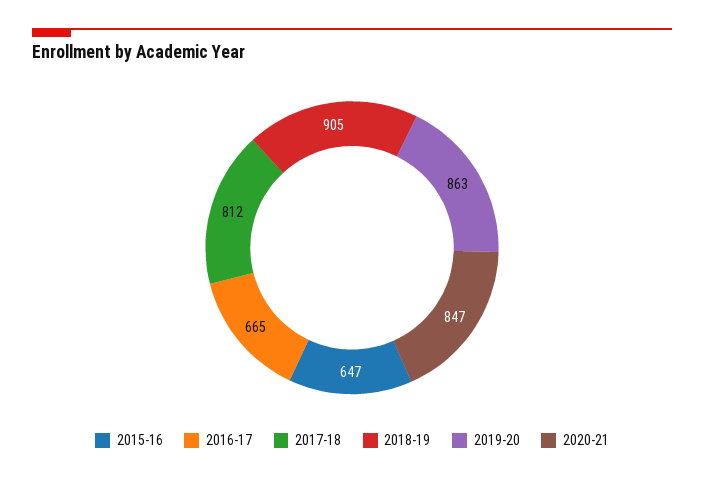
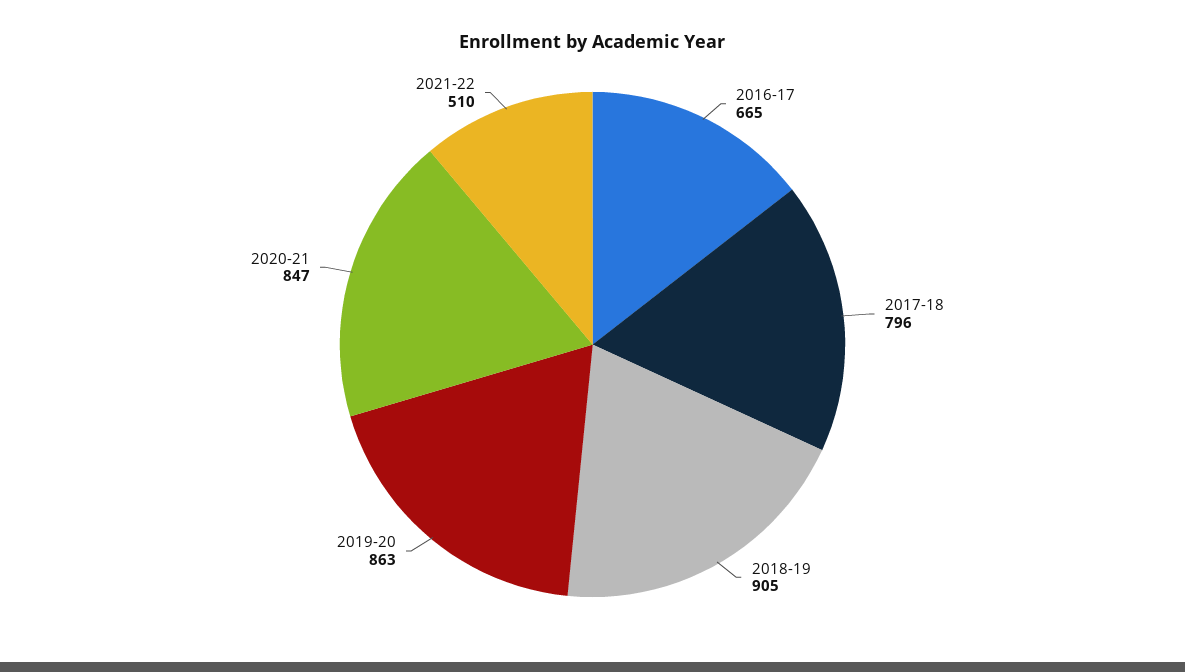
2015-16: 647 -> none
2017-18: 812 -> 796
2021-22: none -> 510

